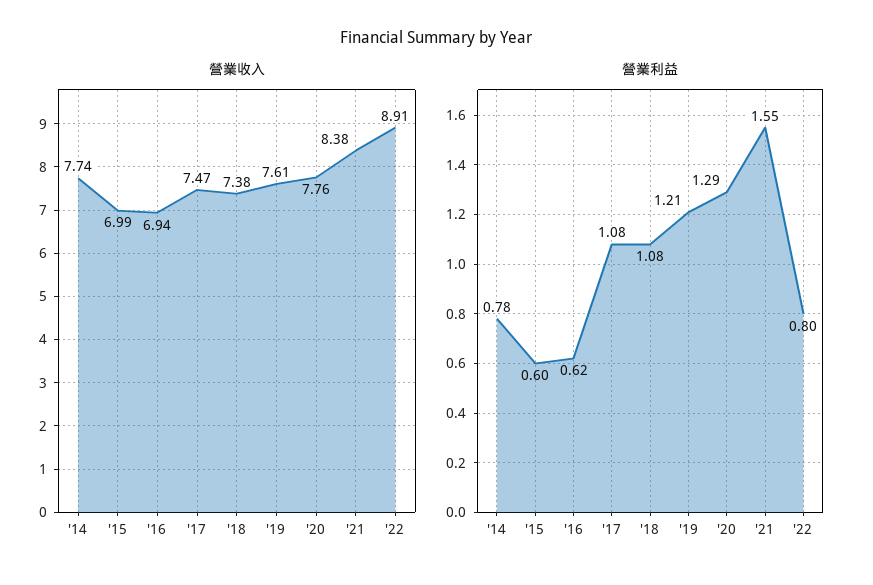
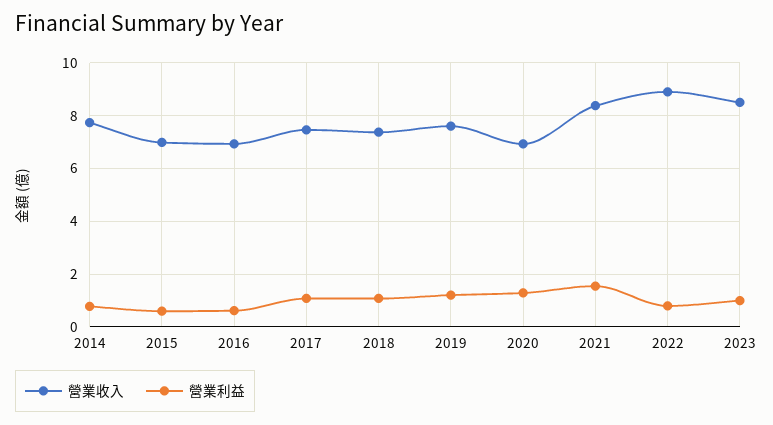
營業收入, '20: 7.76 -> 7
營業收入, 2023: none -> 8.5
營業利益, 2023: none -> 1

